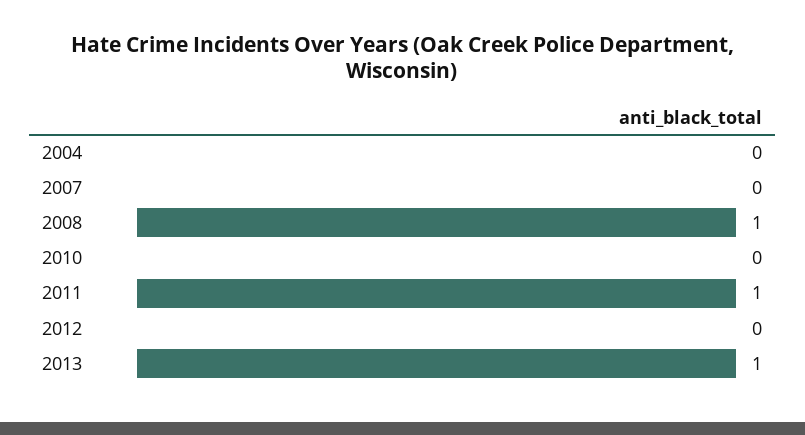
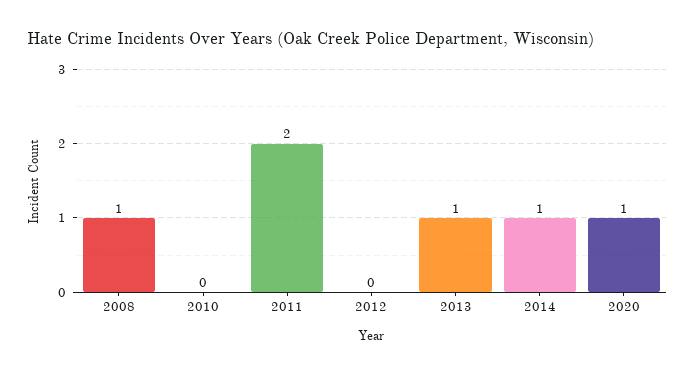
2004: 0 -> none
2007: 0 -> none
2011: 1 -> 2
2014: none -> 1
2020: none -> 1

